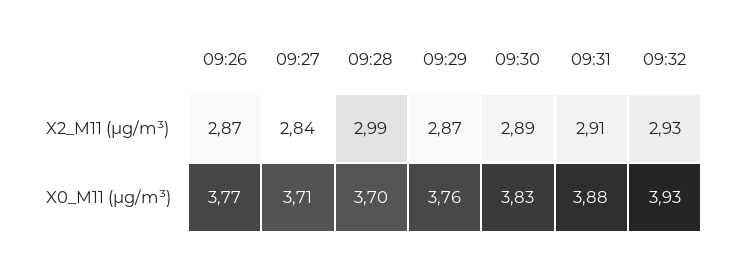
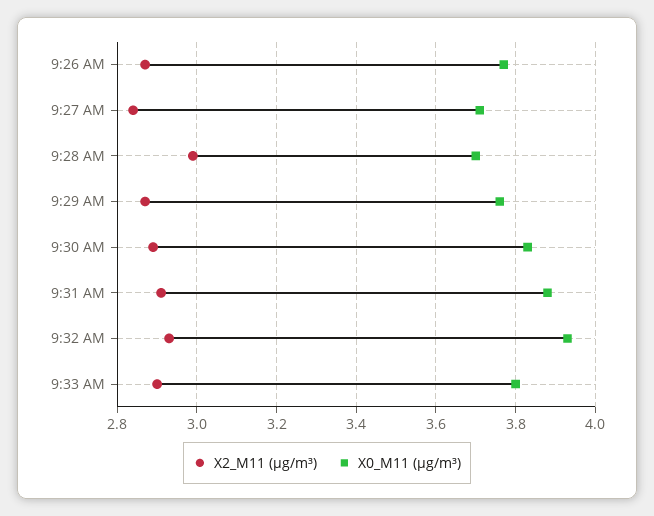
X2_M11 (μg/m³), 9:33 AM: none -> 2.9
X0_M11 (μg/m³), 9:33 AM: none -> 3.8

